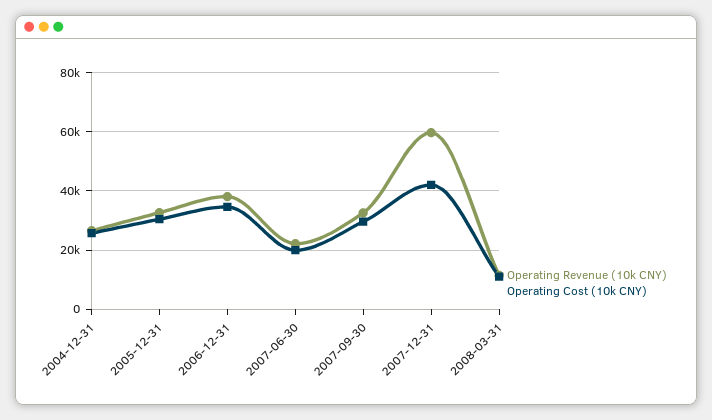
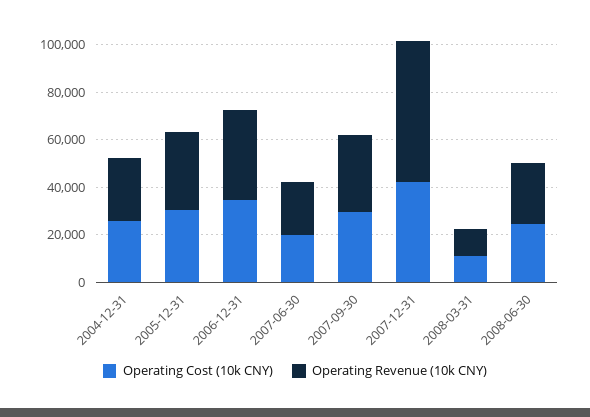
Operating Cost (10k CNY), 2008-06-30: none -> 25000
Operating Revenue (10k CNY), 2008-06-30: none -> 25000

